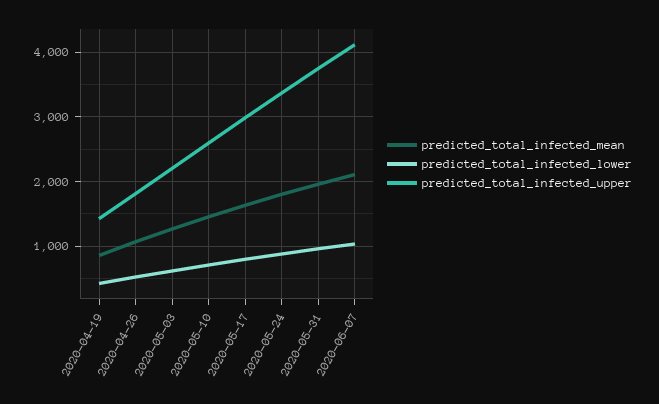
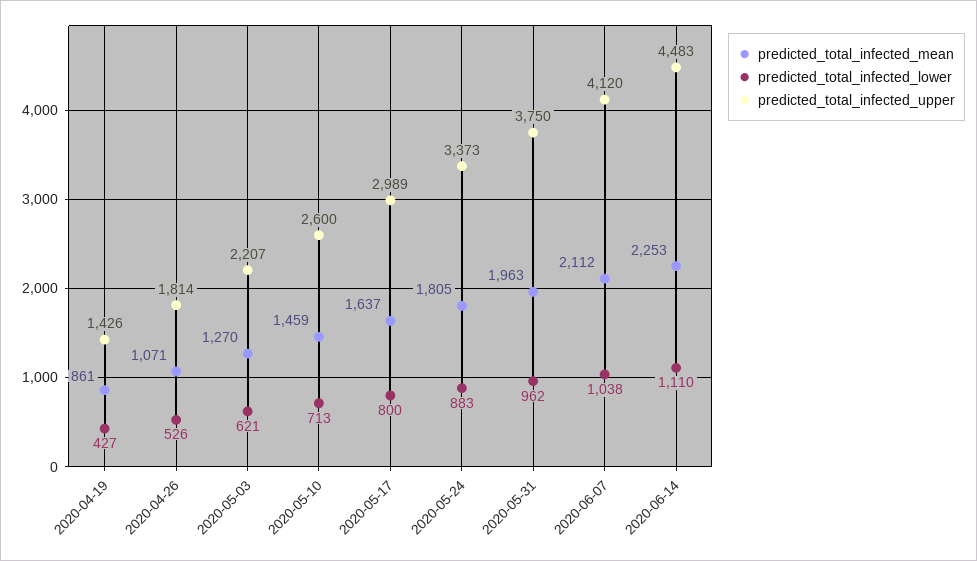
predicted_total_infected_mean, 2020-06-14: none -> 2253
predicted_total_infected_lower, 2020-06-14: none -> 1110
predicted_total_infected_upper, 2020-06-14: none -> 4483

